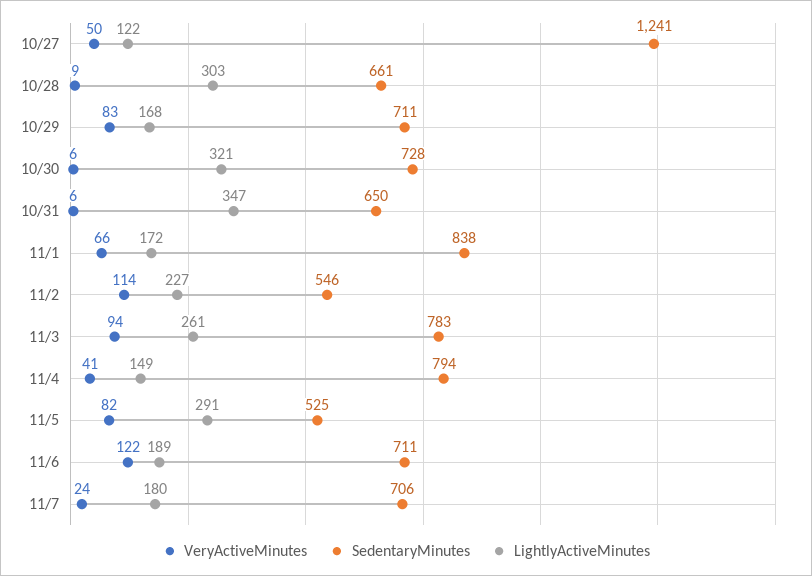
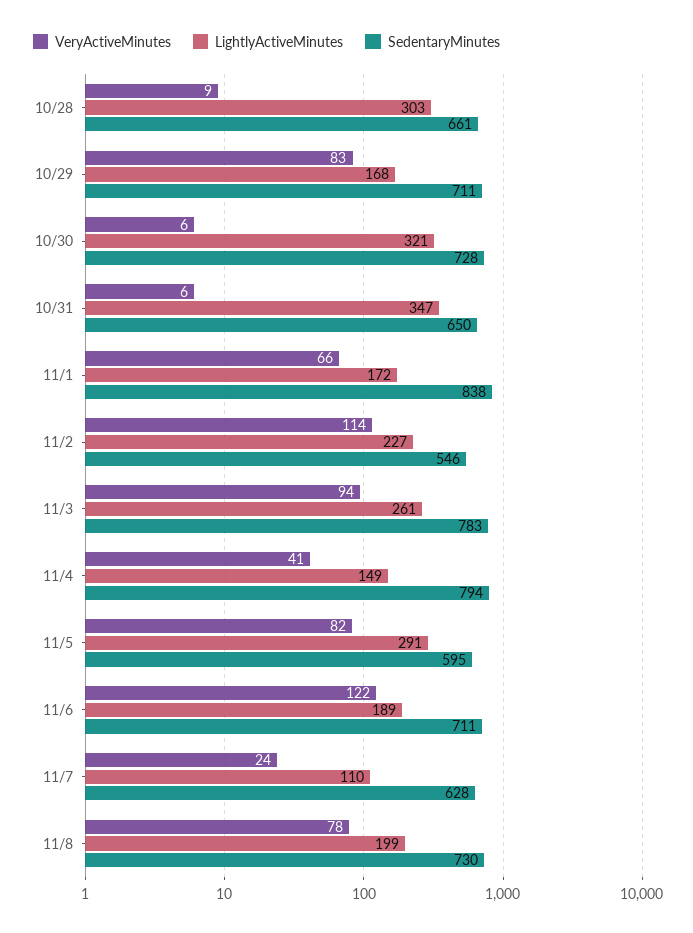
VeryActiveMinutes, 10/27: 50 -> none
SedentaryMinutes, 10/27: 1241 -> none
LightlyActiveMinutes, 10/27: 122 -> none
SedentaryMinutes, 11/5: 525 -> 595
SedentaryMinutes, 11/7: 706 -> 628
LightlyActiveMinutes, 11/7: 180 -> 110
VeryActiveMinutes, 11/8: none -> 78
LightlyActiveMinutes, 11/8: none -> 199
SedentaryMinutes, 11/8: none -> 730

